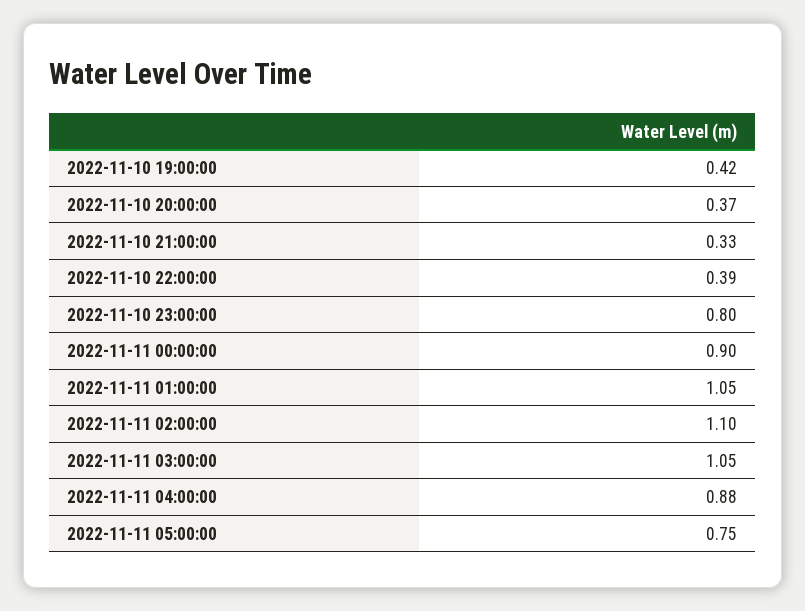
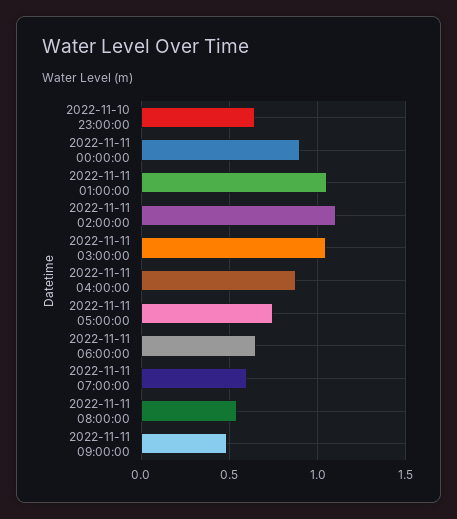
2022-11-10 19:00:00: 0.42 -> none
2022-11-10 20:00:00: 0.37 -> none
2022-11-10 21:00:00: 0.33 -> none
2022-11-10 22:00:00: 0.39 -> none
2022-11-10 23:00:00: 0.8 -> 0.65
2022-11-11 06:00:00: none -> 0.65
2022-11-11 07:00:00: none -> 0.6
2022-11-11 08:00:00: none -> 0.55
2022-11-11 09:00:00: none -> 0.5

